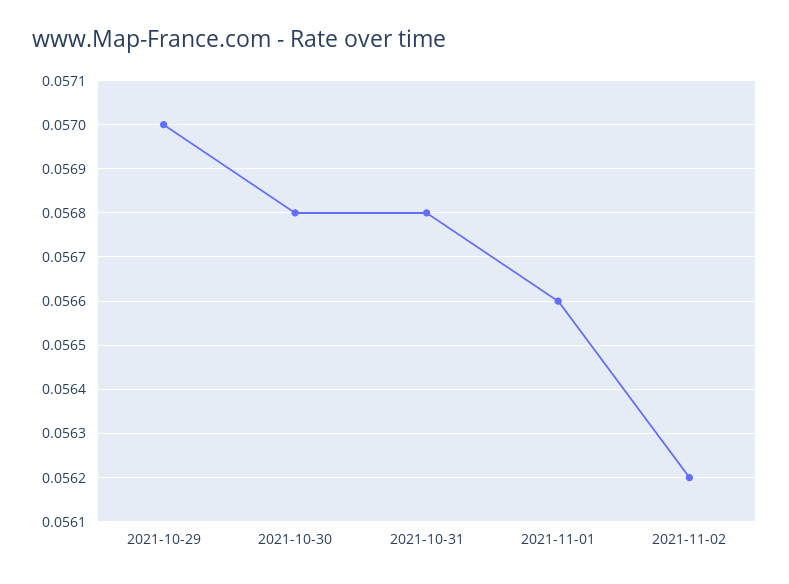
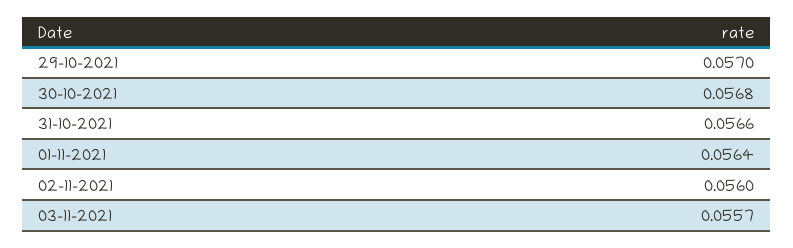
2021-10-31: 0.0568 -> 0.0566
2021-11-01: 0.0566 -> 0.0564
2021-11-02: 0.0562 -> 0.056
03-11-2021: none -> 0.0557

